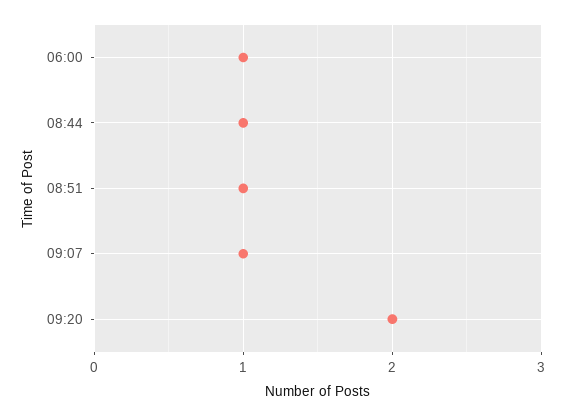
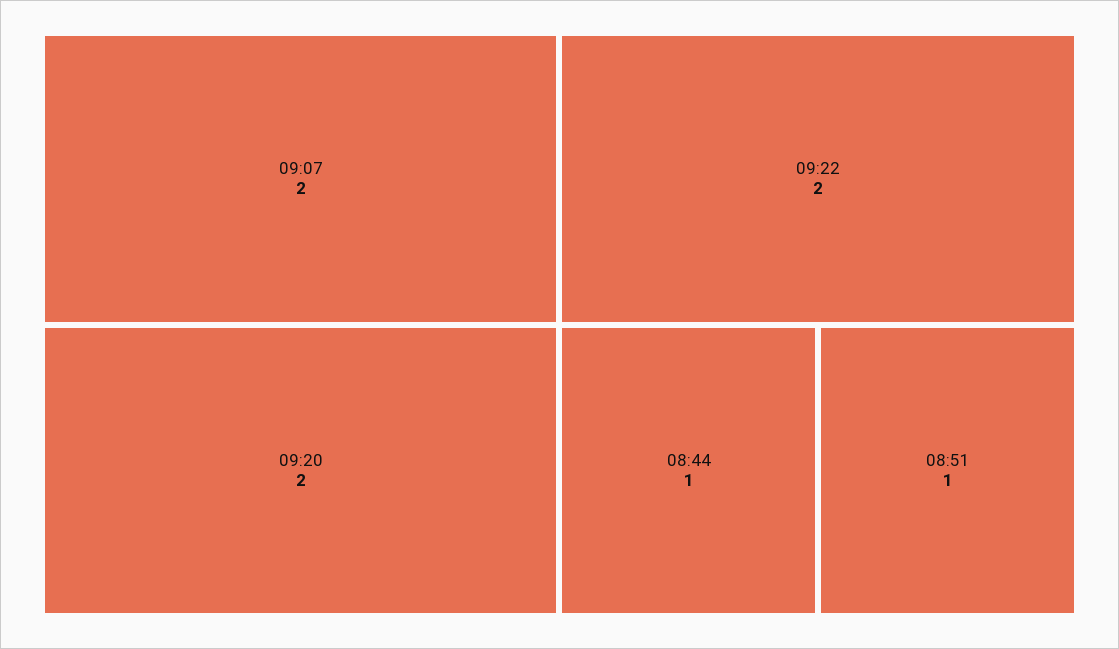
06:00: 1 -> none
09:07: 1 -> 2
09:22: none -> 2

